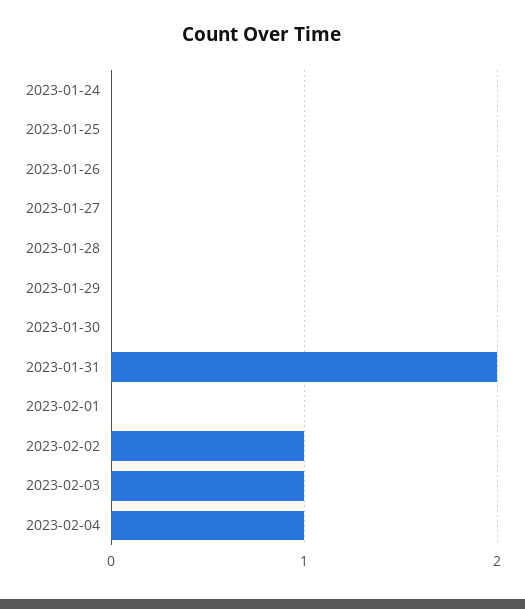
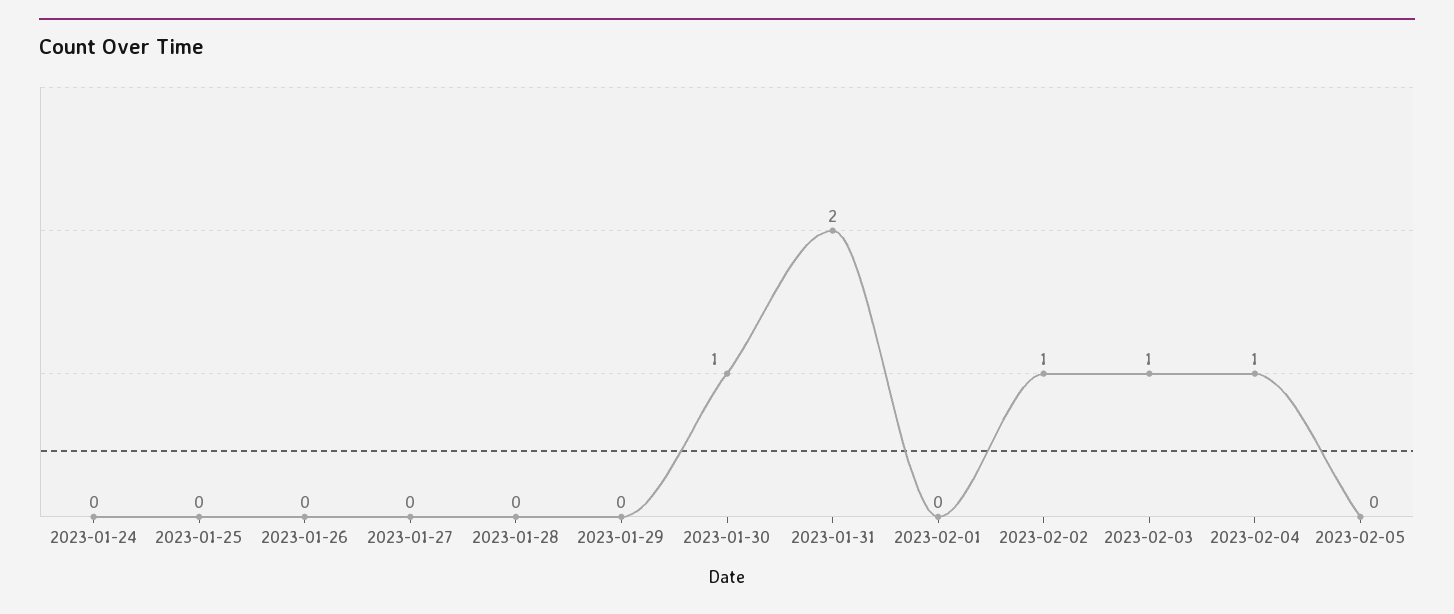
2023-01-30: 0 -> 1
2023-02-05: none -> 0

